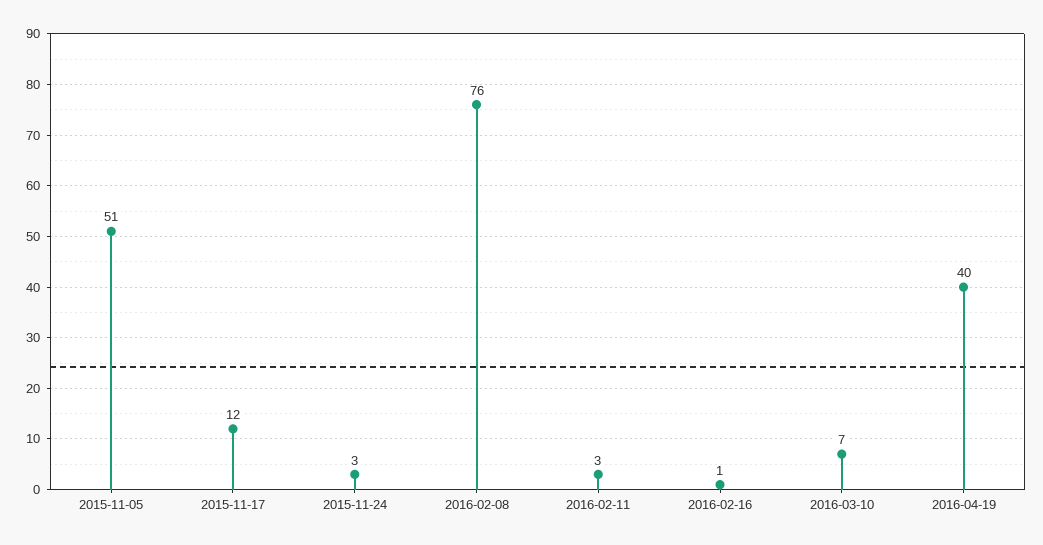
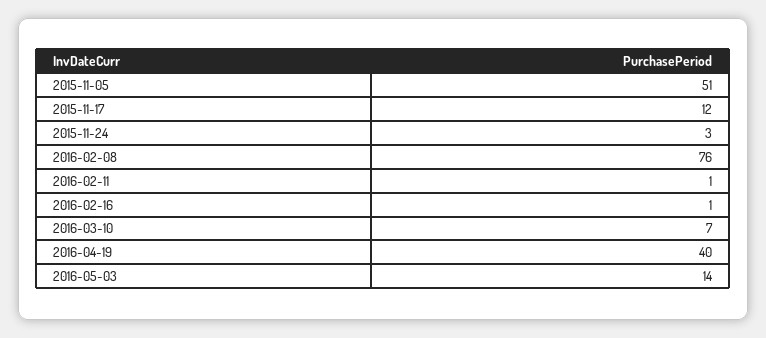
2016-02-11: 3 -> 1
2016-05-03: none -> 14

